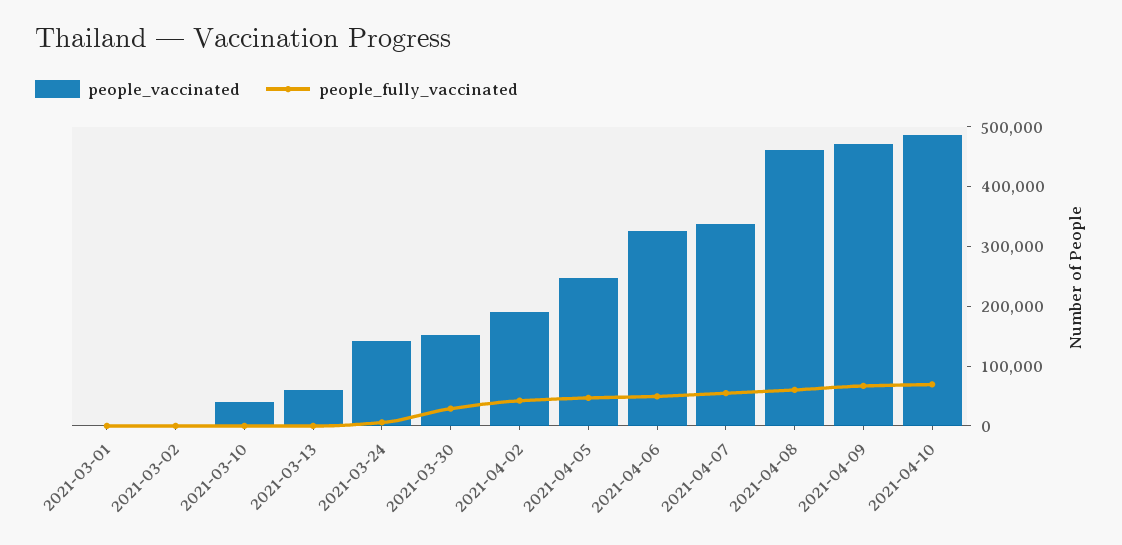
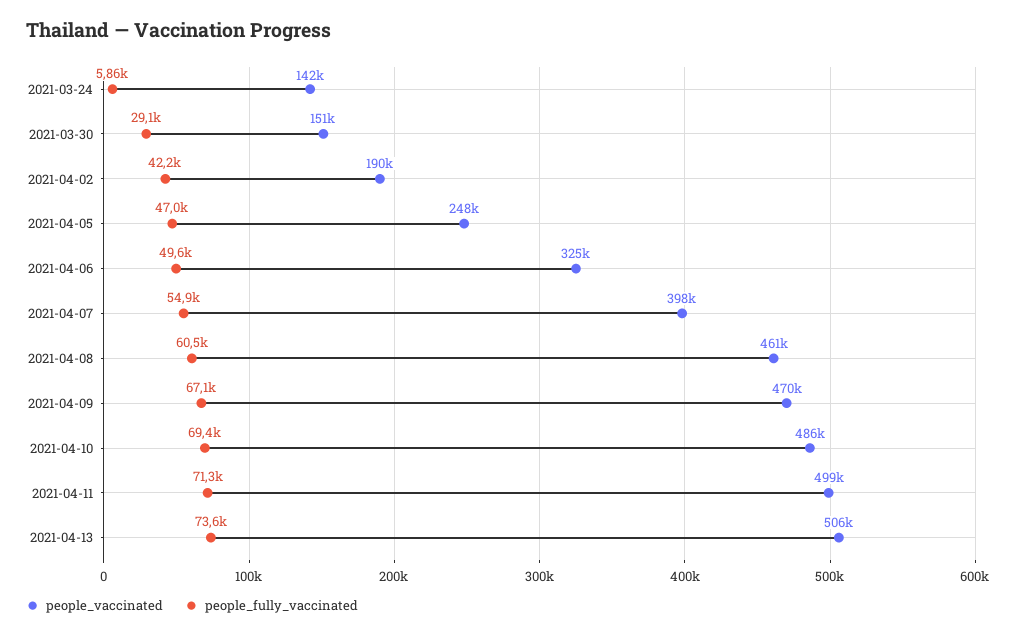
people_vaccinated, 2021-03-01: 0 -> none
people_fully_vaccinated, 2021-03-01: 0 -> none
people_vaccinated, 2021-03-02: 0 -> none
people_fully_vaccinated, 2021-03-02: 0 -> none
people_vaccinated, 2021-03-10: 40000 -> none
people_fully_vaccinated, 2021-03-10: 0 -> none
people_vaccinated, 2021-03-13: 60000 -> none
people_fully_vaccinated, 2021-03-13: 0 -> none
people_vaccinated, 2021-04-07: 340000 -> 398000
people_vaccinated, 2021-04-11: none -> 499000
people_fully_vaccinated, 2021-04-11: none -> 71300
people_vaccinated, 2021-04-13: none -> 506000
people_fully_vaccinated, 2021-04-13: none -> 73600

